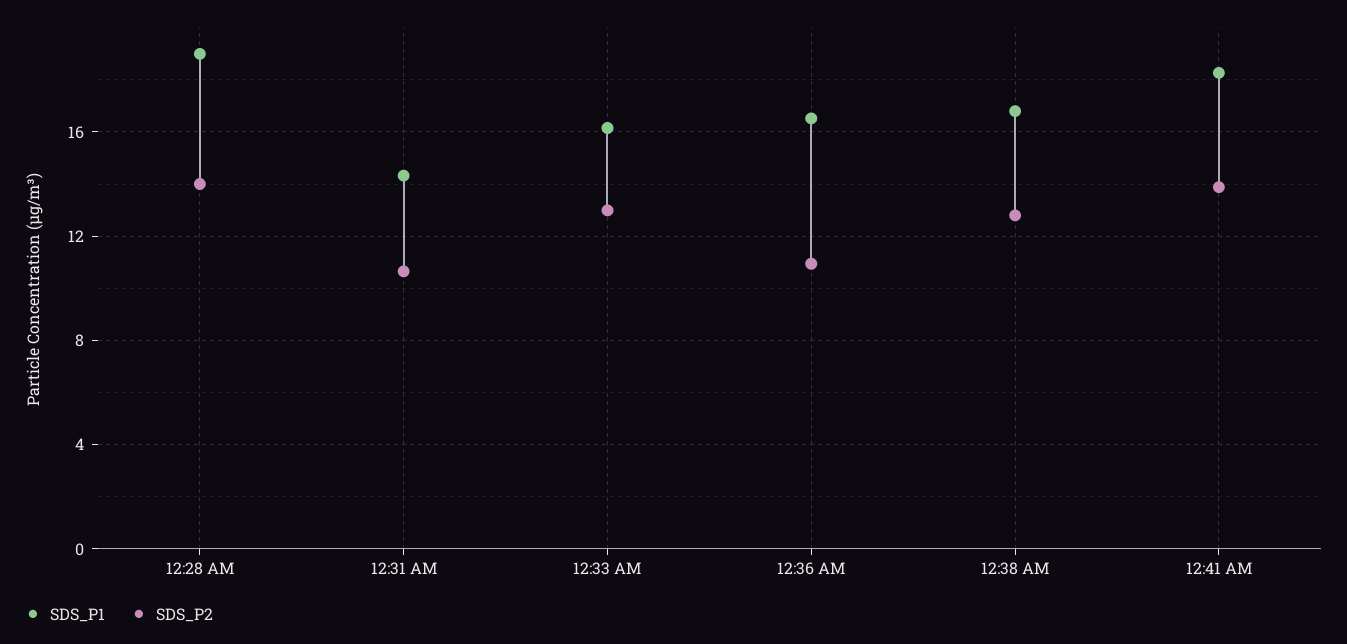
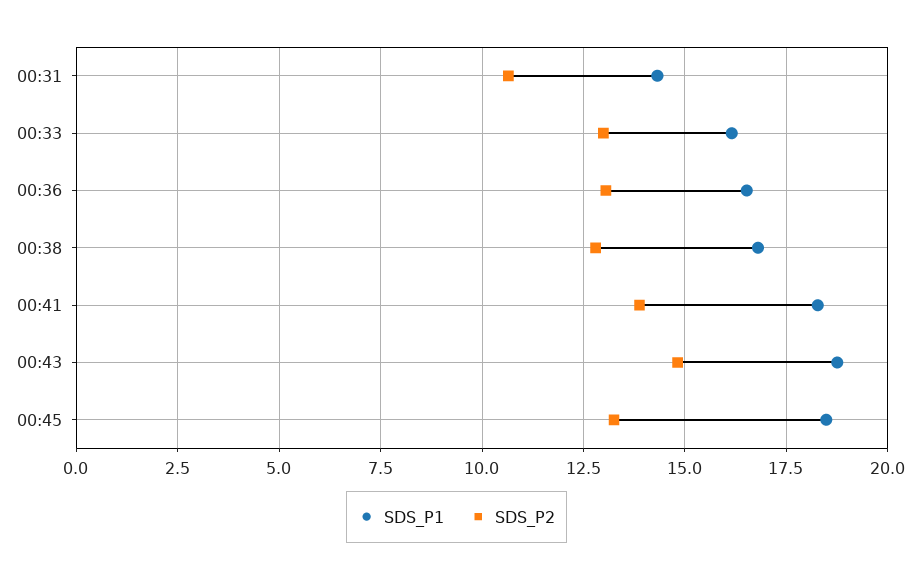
SDS_P1, 12:28 AM: 19 -> none
SDS_P2, 12:28 AM: 14 -> none
SDS_P2, 12:36 AM: 11 -> 13
SDS_P1, 00:43: none -> 18.75
SDS_P2, 00:43: none -> 14.75
SDS_P1, 00:45: none -> 18.5
SDS_P2, 00:45: none -> 13.25

